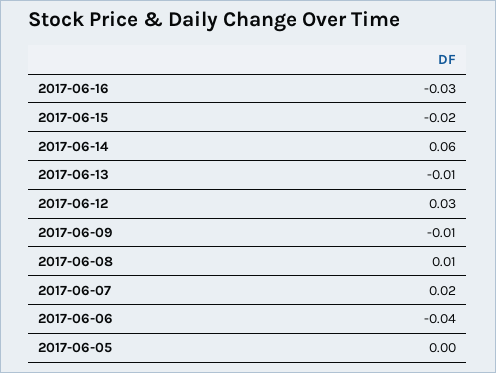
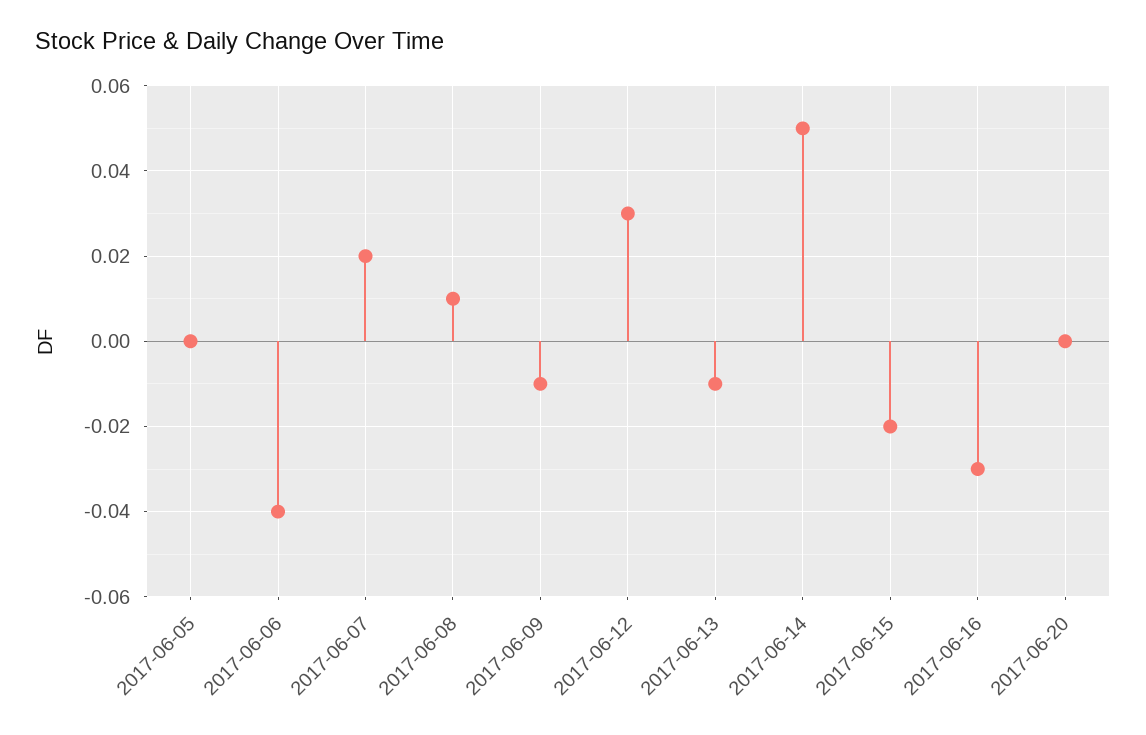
2017-06-14: 0.06 -> 0.05
2017-06-20: none -> 0

